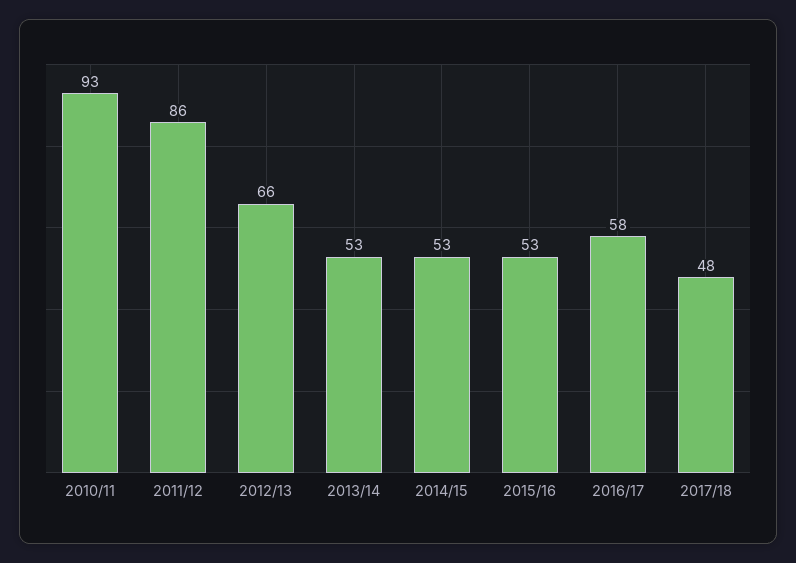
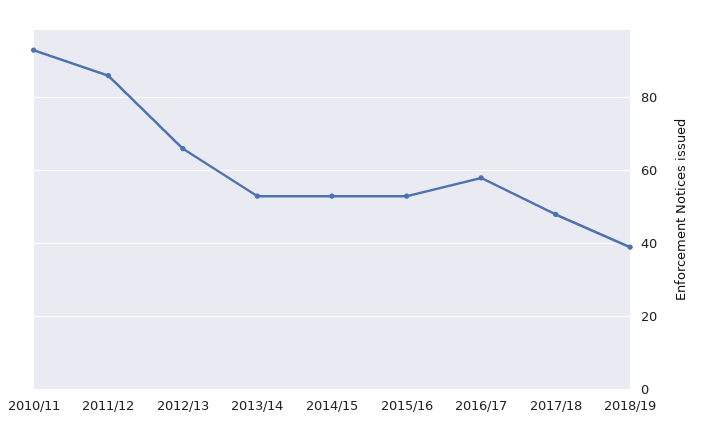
2018/19: none -> 40

